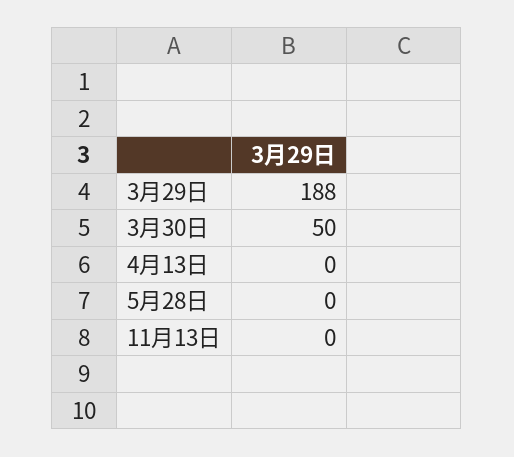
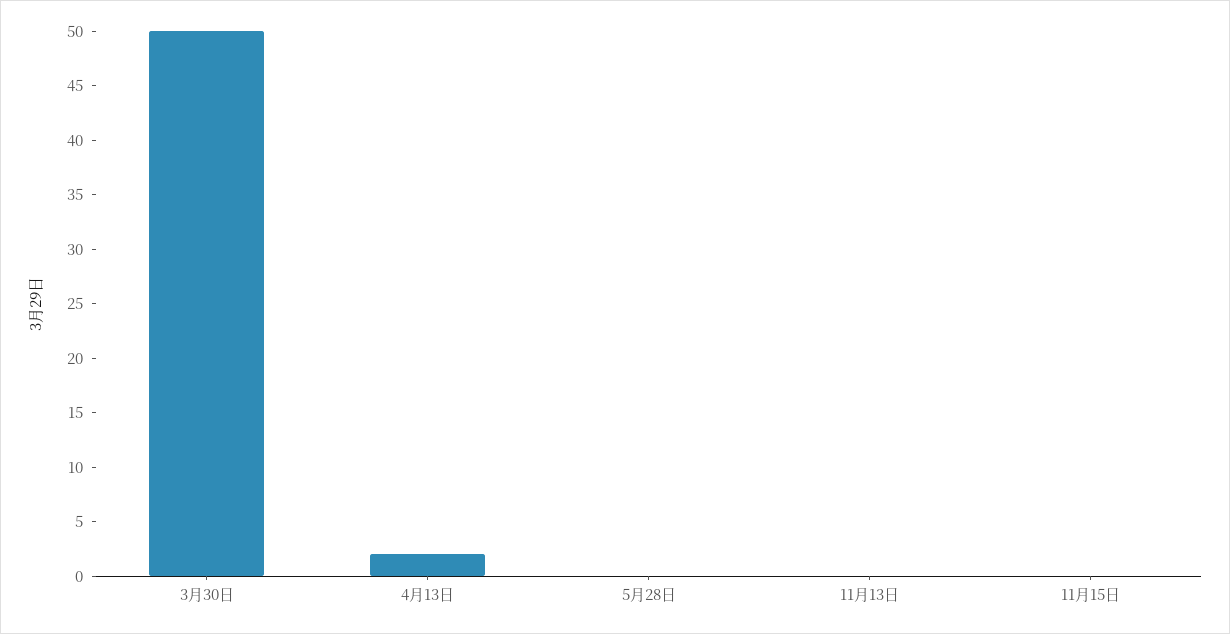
3月29日: 188 -> none
4月13日: 0 -> 2
11月15日: none -> 0

